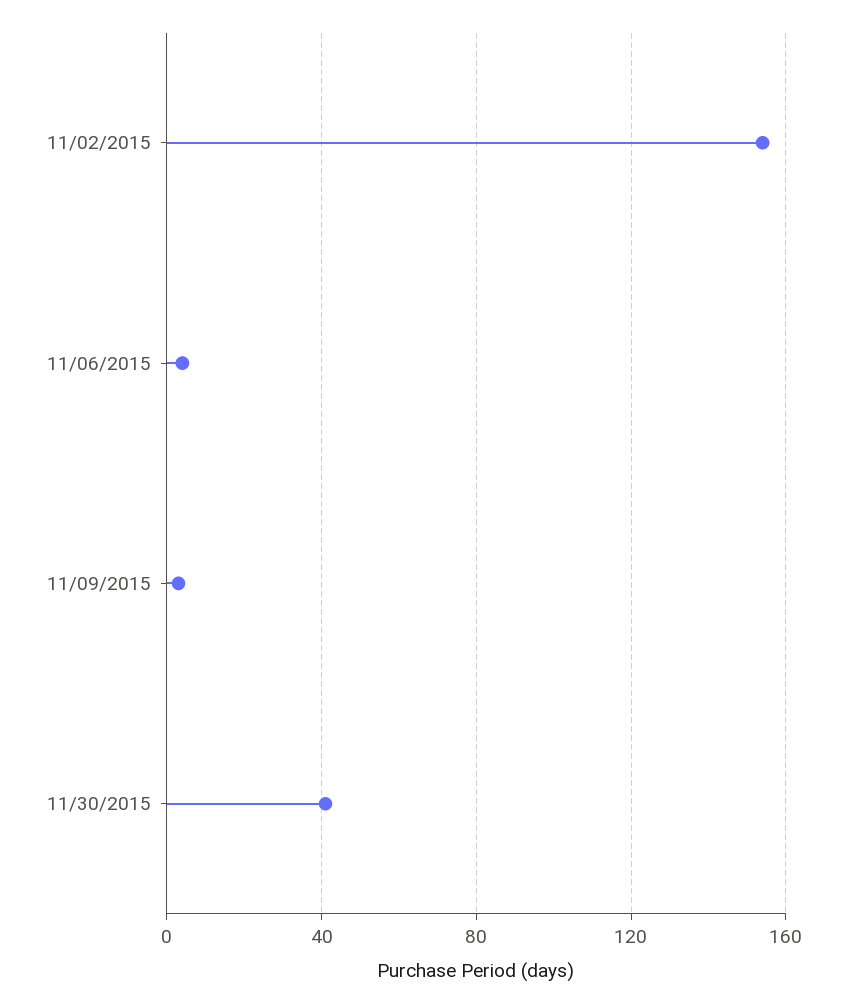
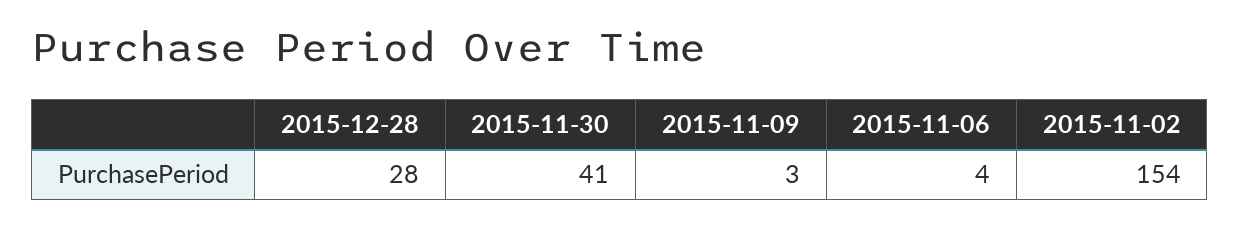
2015-12-28: none -> 28

